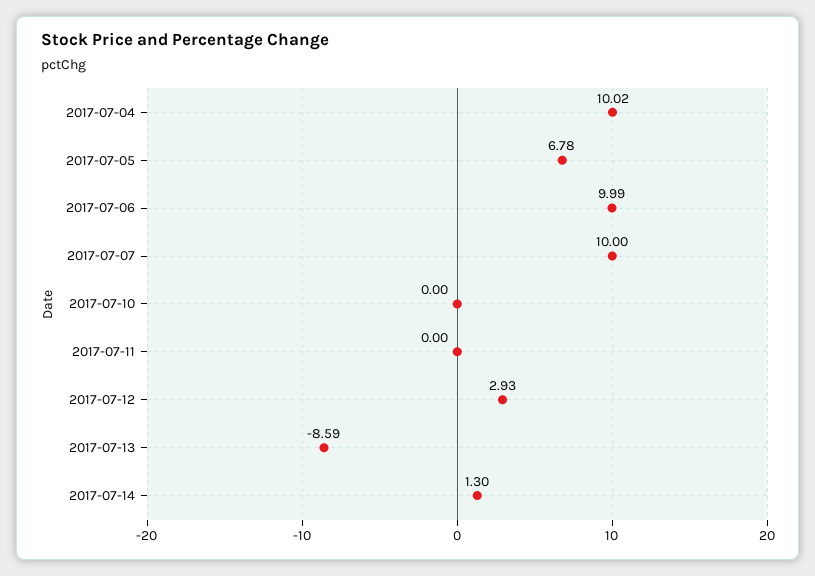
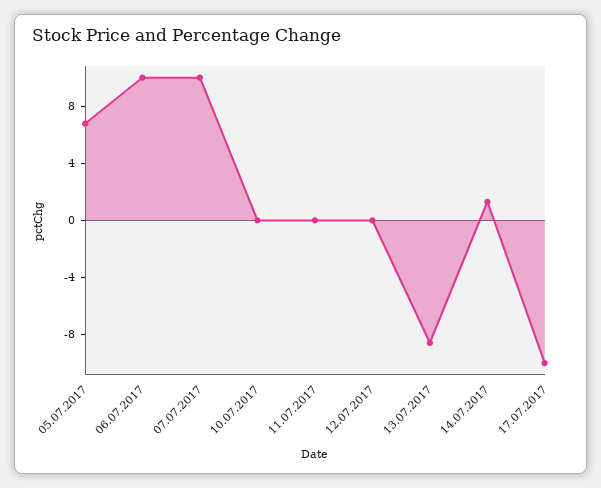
2017-07-04: 10.02 -> none
2017-07-12: 2.93 -> 0
17.07.2017: none -> -10

